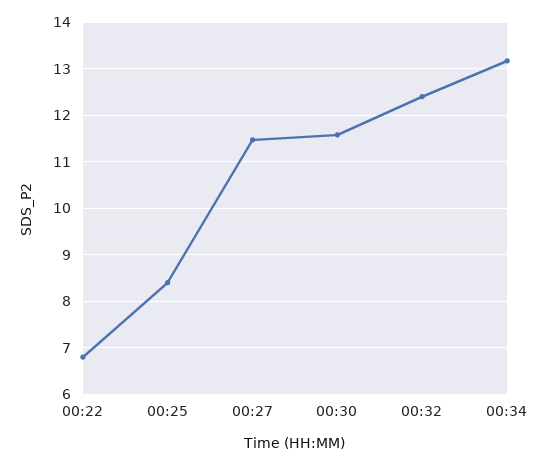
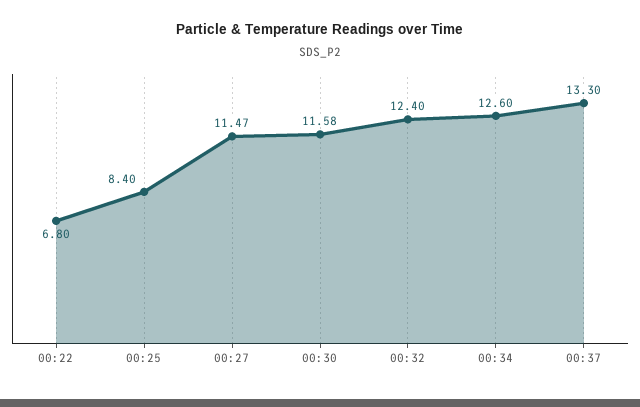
00:34: 13.2 -> 12.6
00:37: none -> 13.3

